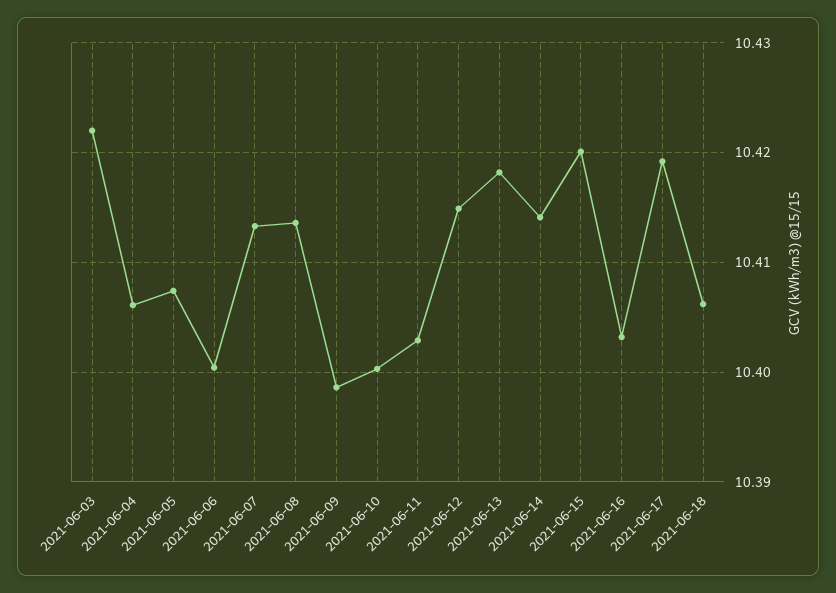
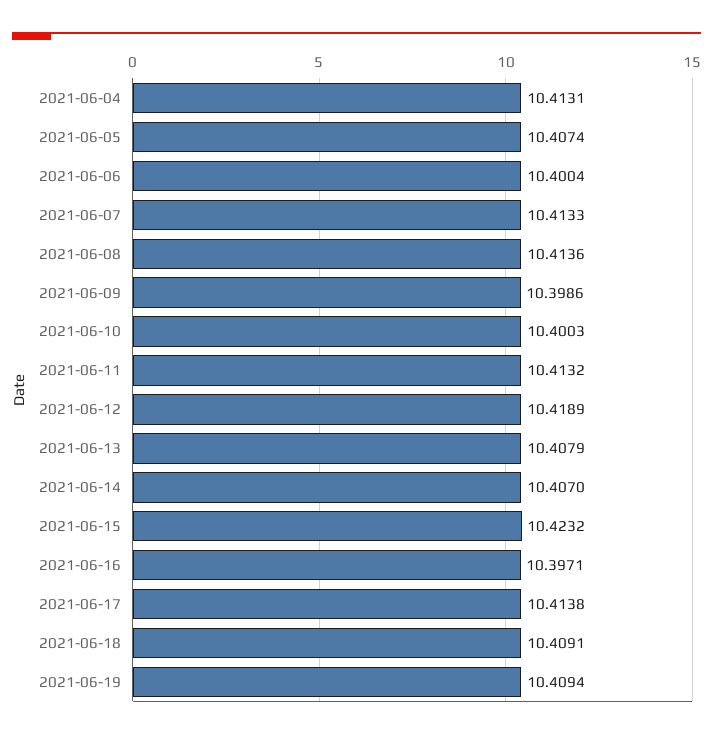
2021-06-03: 10.422 -> none
2021-06-04: 10.406 -> 10.4131
2021-06-11: 10.403 -> 10.4132
2021-06-12: 10.415 -> 10.4189
2021-06-13: 10.418 -> 10.4079
2021-06-14: 10.414 -> 10.407
2021-06-15: 10.42 -> 10.4232
2021-06-16: 10.403 -> 10.3971
2021-06-17: 10.419 -> 10.4138
2021-06-18: 10.406 -> 10.4091
2021-06-19: none -> 10.4094

